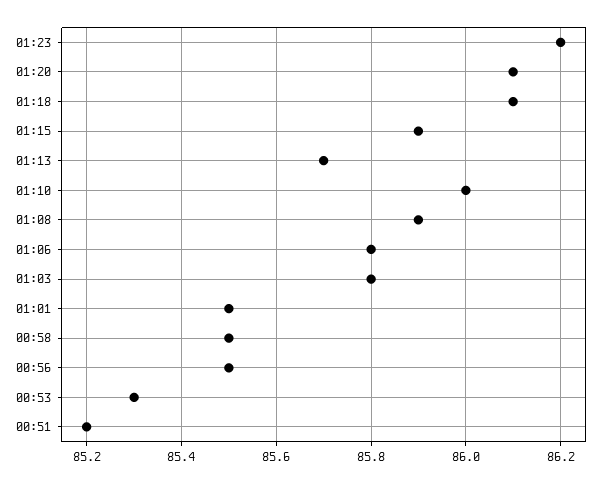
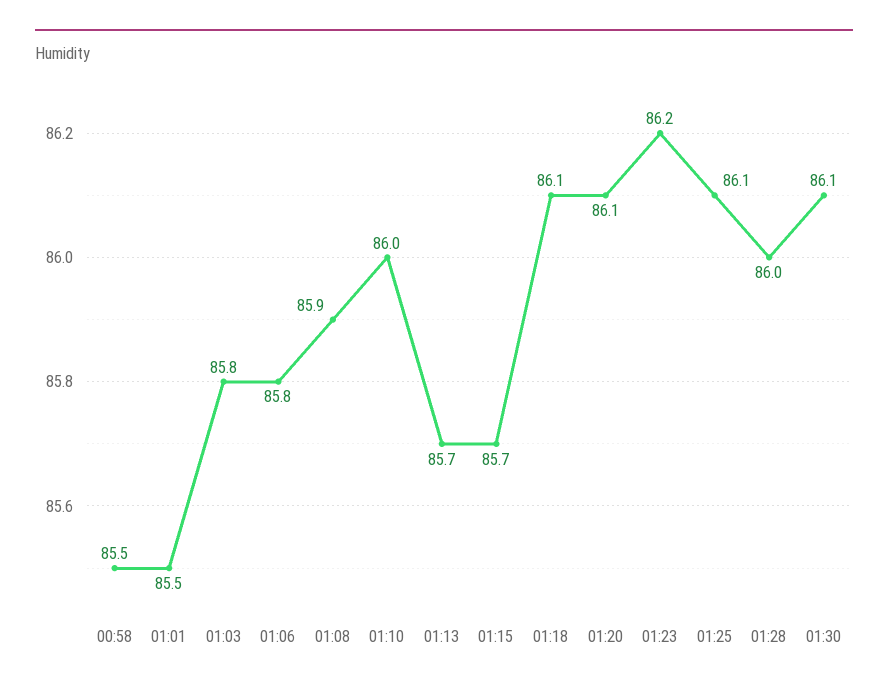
01:15: 85.9 -> 85.7
00:56: 85.5 -> none
00:53: 85.3 -> none
00:51: 85.2 -> none
01:25: none -> 86.1
01:28: none -> 86
01:30: none -> 86.1

